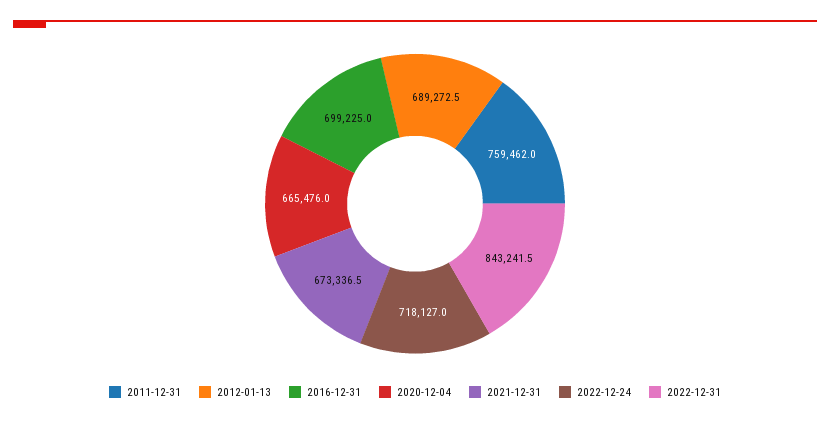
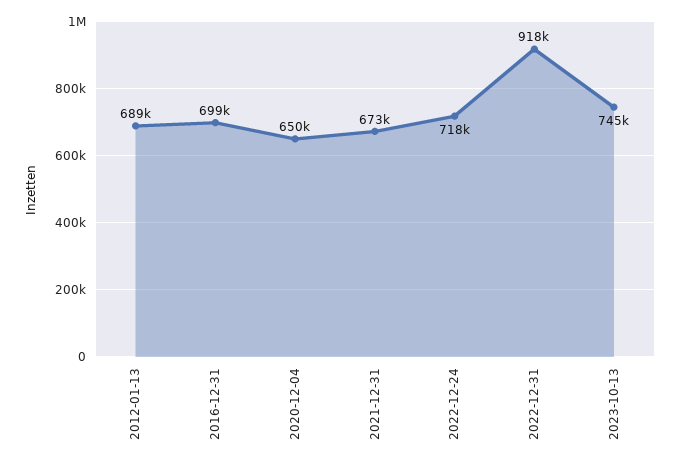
2011-12-31: 759462 -> none
2020-12-04: 665476 -> 650000
2022-12-31: 843241.5 -> 918000
2023-10-13: none -> 745000

